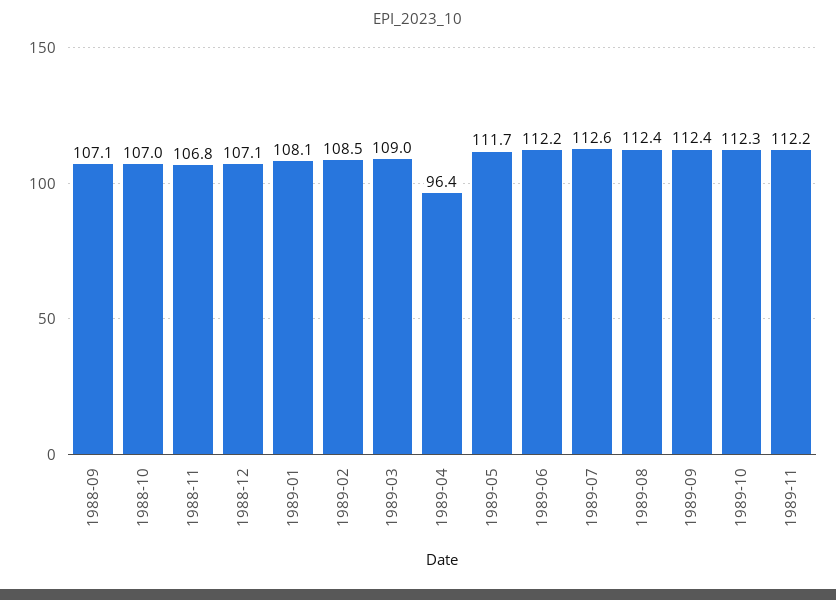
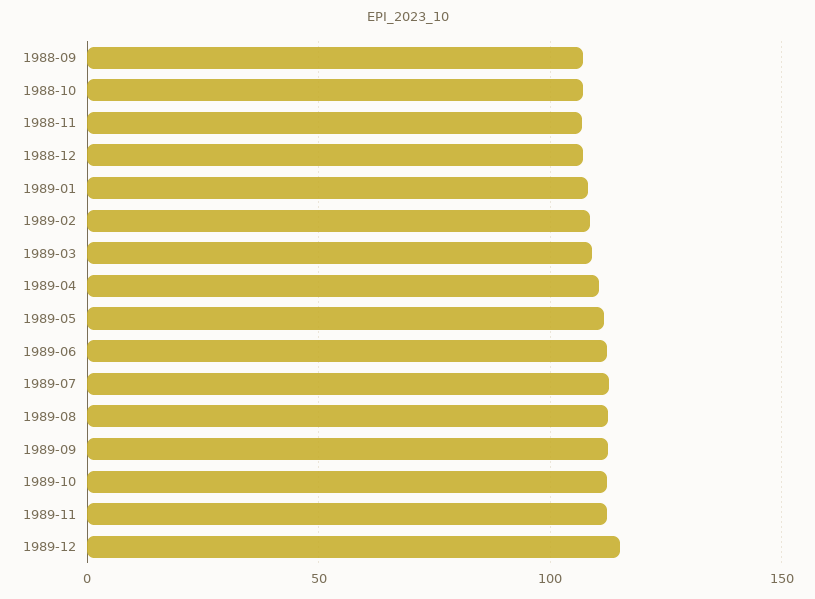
1989-04: 96.4 -> 110
1989-12: none -> 115

